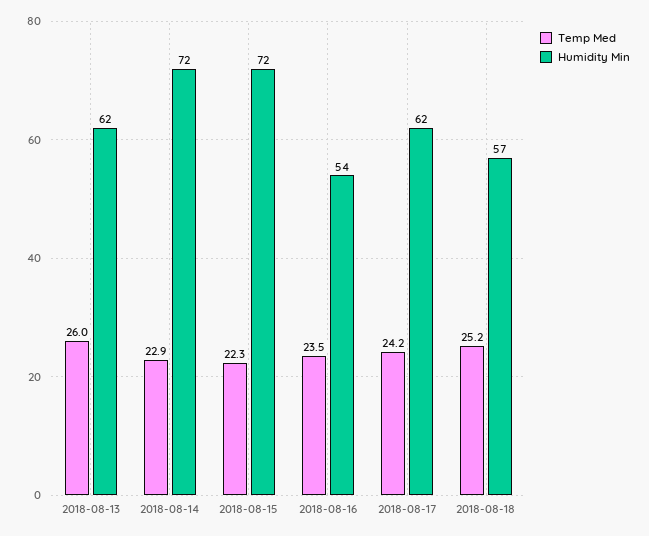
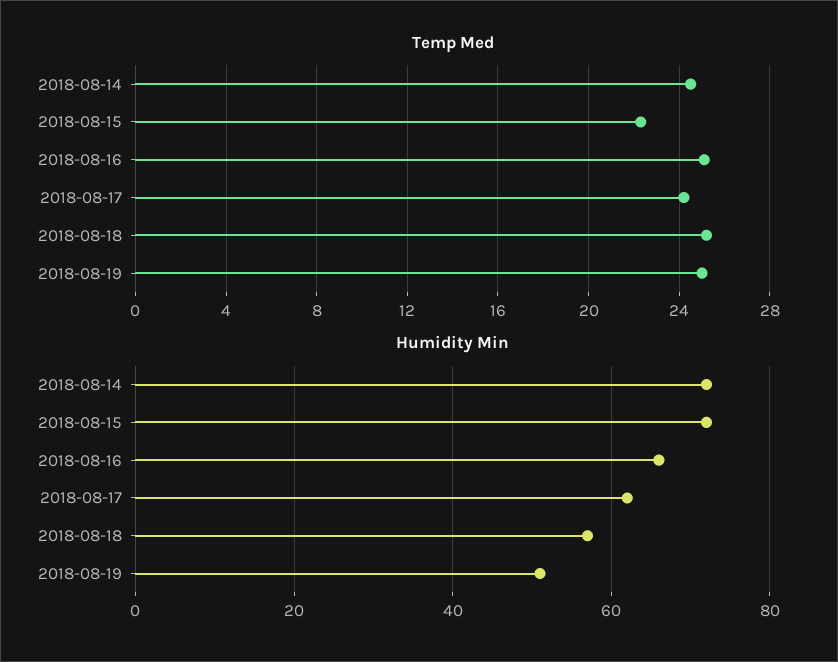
Temp Med, 2018-08-13: 26 -> none
Humidity Min, 2018-08-13: 62 -> none
Temp Med, 2018-08-14: 22.9 -> 24.5
Temp Med, 2018-08-16: 23.5 -> 25
Humidity Min, 2018-08-16: 54 -> 65
Temp Med, 2018-08-19: none -> 25
Humidity Min, 2018-08-19: none -> 50

